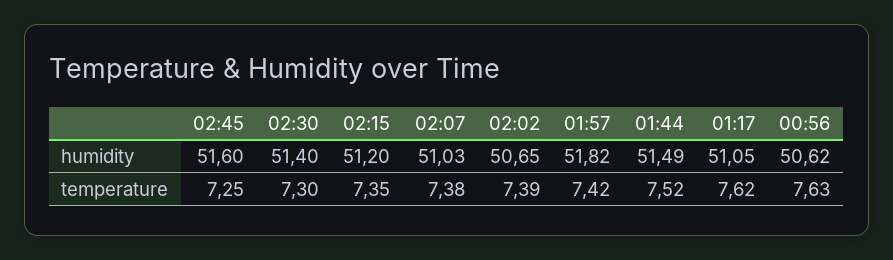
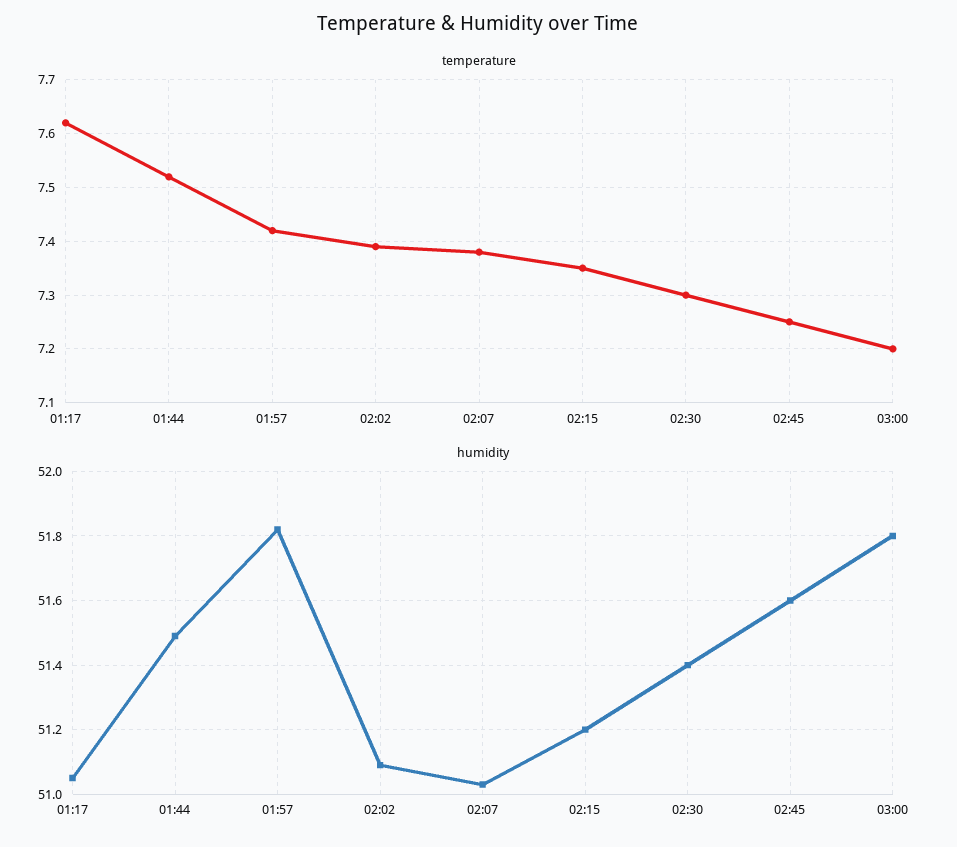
humidity, 02:02: 50.65 -> 51.1
humidity, 00:56: 50.62 -> none
temperature, 00:56: 7.63 -> none
temperature, 03:00: none -> 7.2
humidity, 03:00: none -> 51.8

